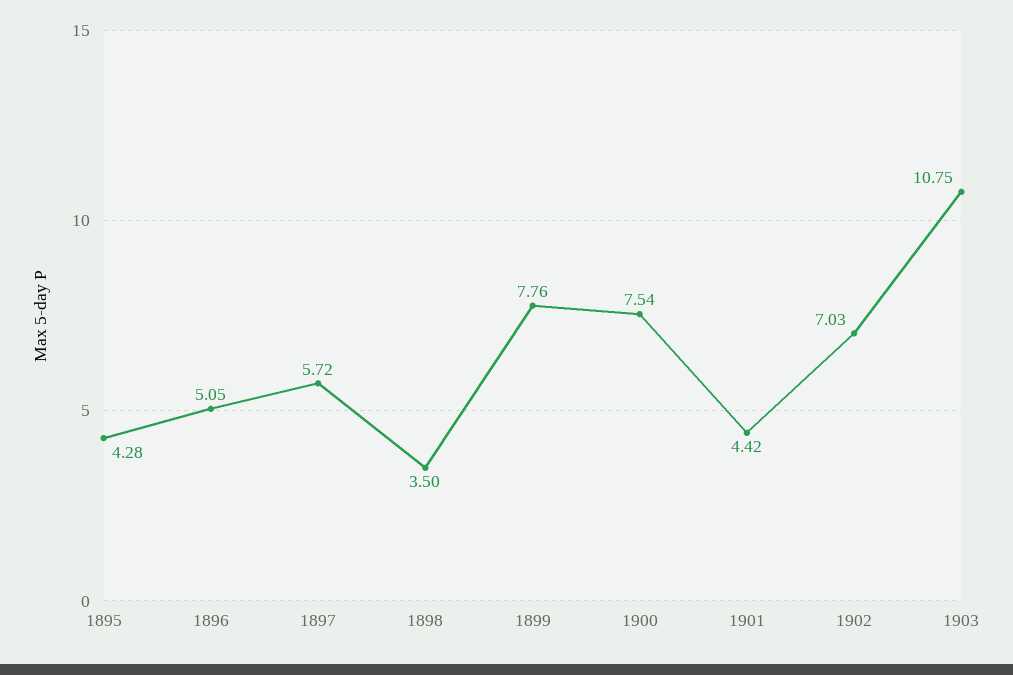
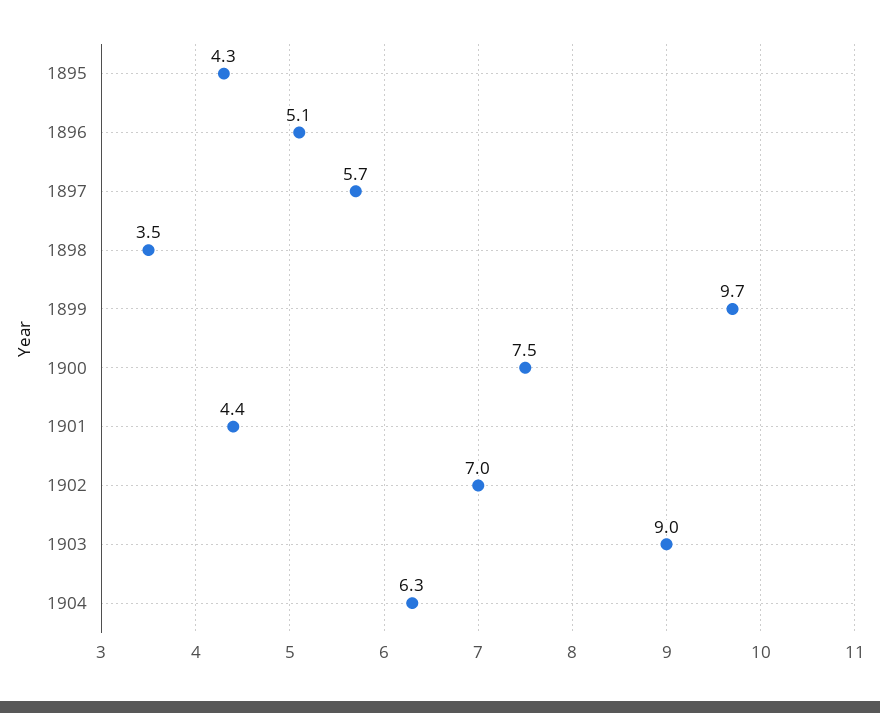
1899: 7.76 -> 9.7
1903: 10.75 -> 9
1904: none -> 6.3

